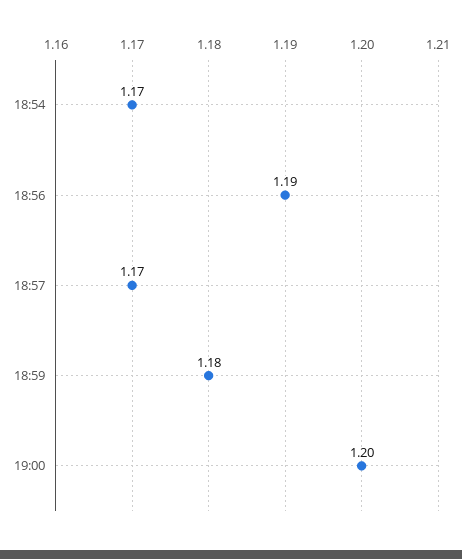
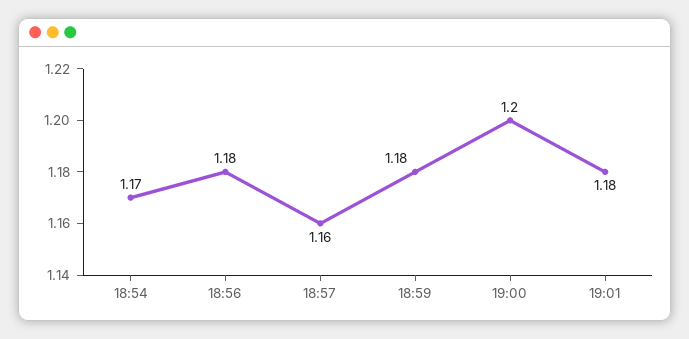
18:56: 1.19 -> 1.18
18:57: 1.17 -> 1.16
19:01: none -> 1.18

